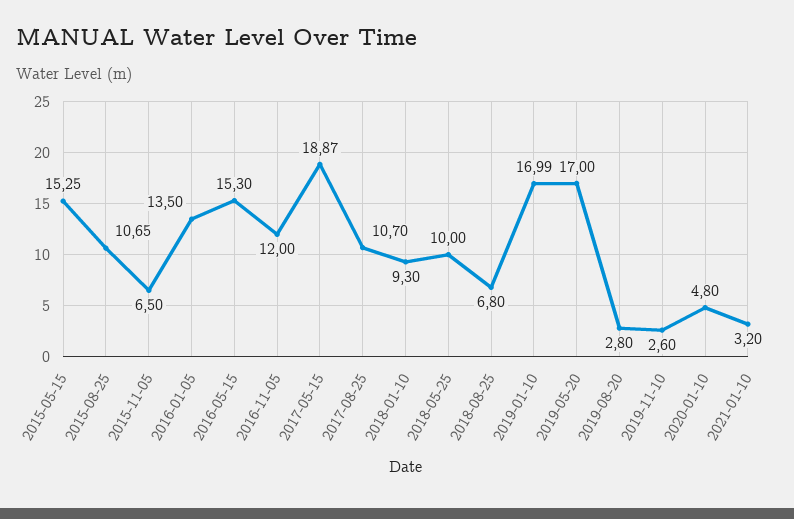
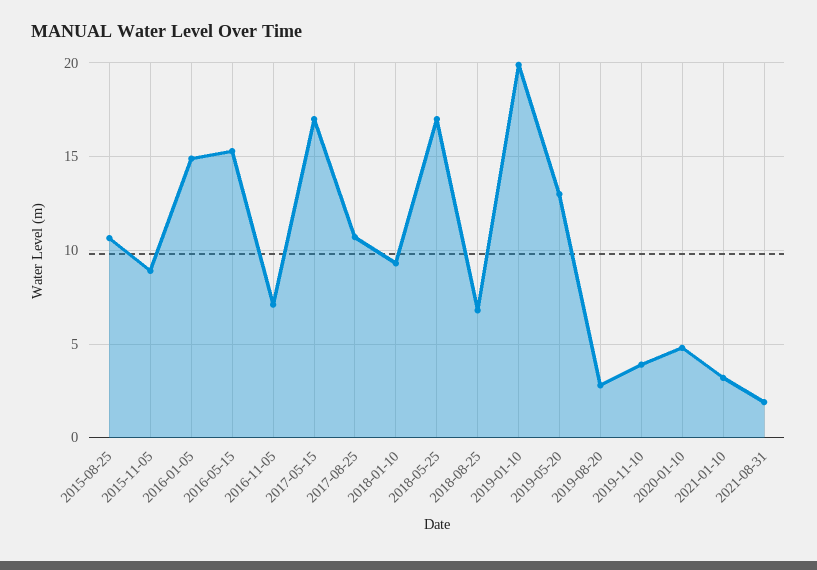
2015-05-15: 15.25 -> none
2015-11-05: 6.5 -> 9
2016-01-05: 13.5 -> 15
2016-11-05: 12 -> 7
2017-05-15: 18.87 -> 17
2018-05-25: 10 -> 17
2019-01-10: 16.99 -> 20
2019-05-20: 17 -> 13
2019-11-10: 2.6 -> 4
2021-08-31: none -> 2

